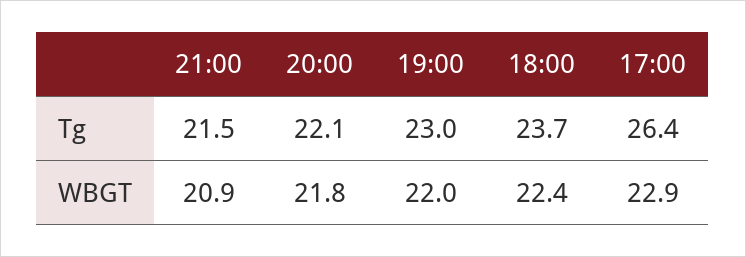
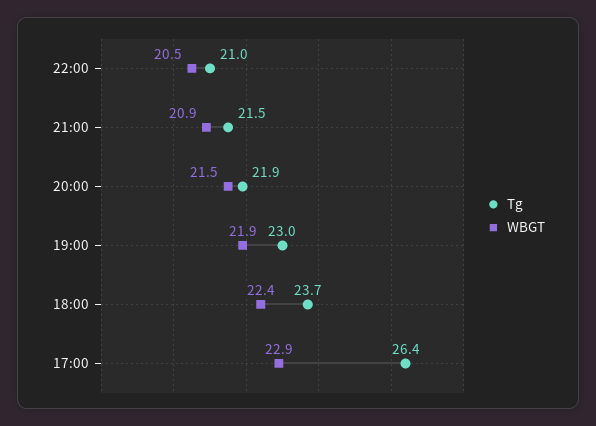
Tg, 20:00: 22.1 -> 21.9
WBGT, 20:00: 21.8 -> 21.5
WBGT, 19:00: 22 -> 21.9
Tg, 22:00: none -> 21
WBGT, 22:00: none -> 20.5

